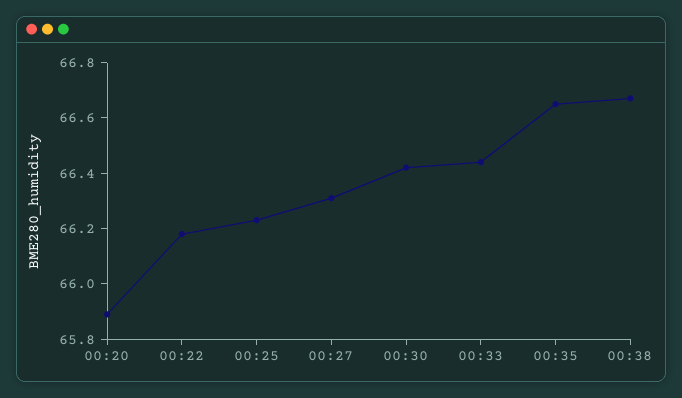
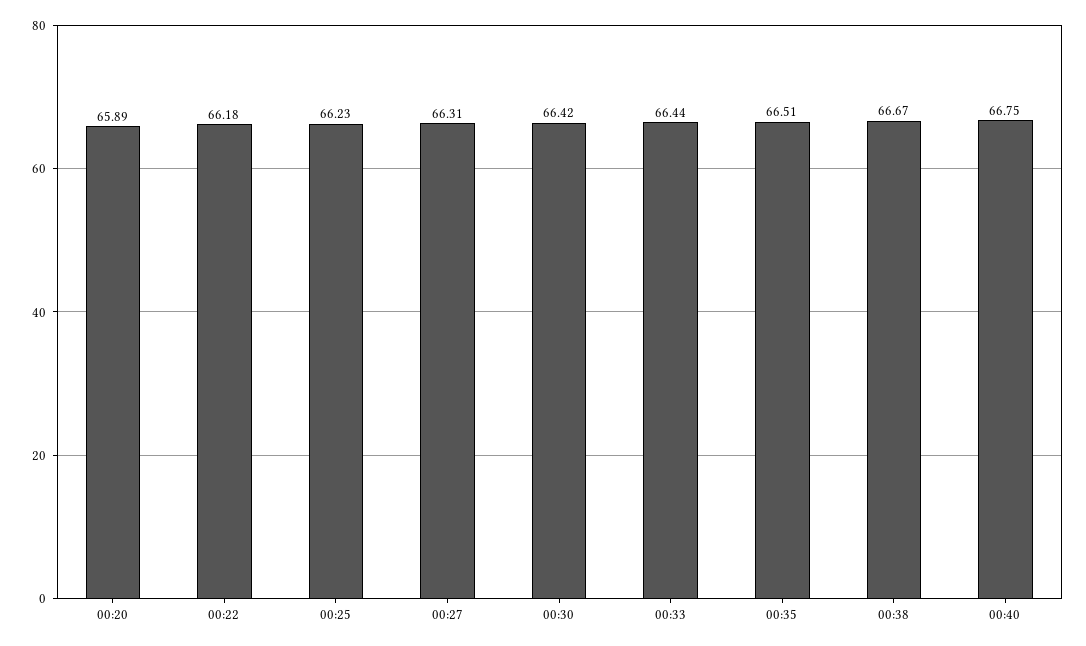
00:35: 66.65 -> 66.51
00:40: none -> 66.75

